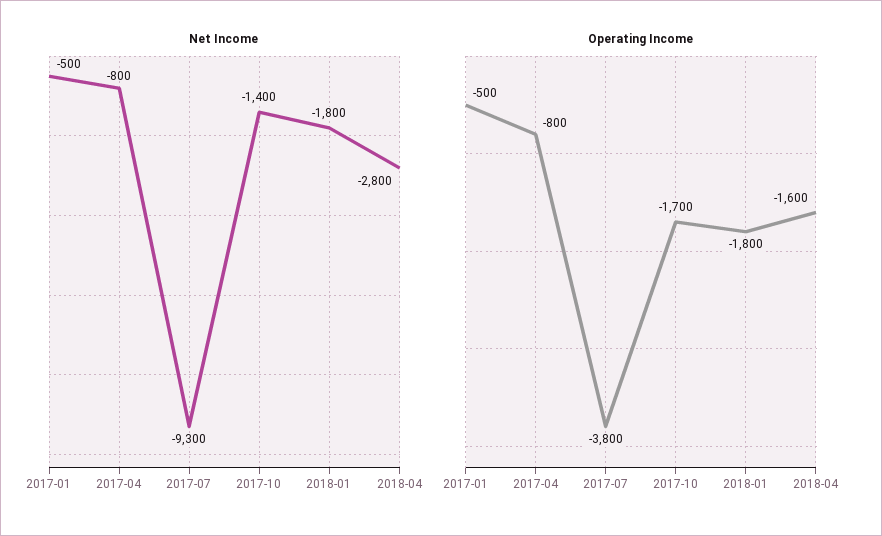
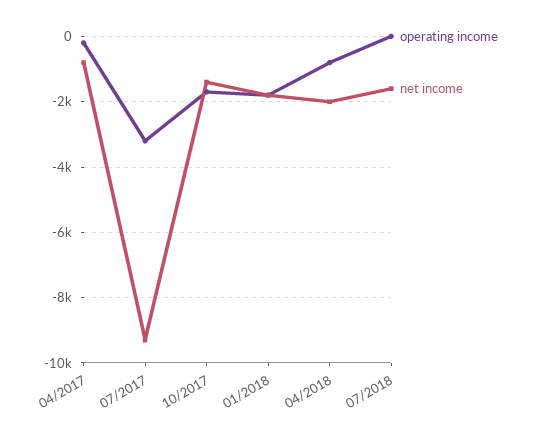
Net Income, 2017-01: -500 -> none
Net Income, 2018-04: -2800 -> -2000
Operating Income, 2017-01: -500 -> none
Operating Income, 2017-04: -800 -> -200
Operating Income, 2017-07: -3800 -> -3200
Operating Income, 2018-04: -1600 -> -800
Operating Income, 07/2018: none -> 0
Net Income, 07/2018: none -> -1600

